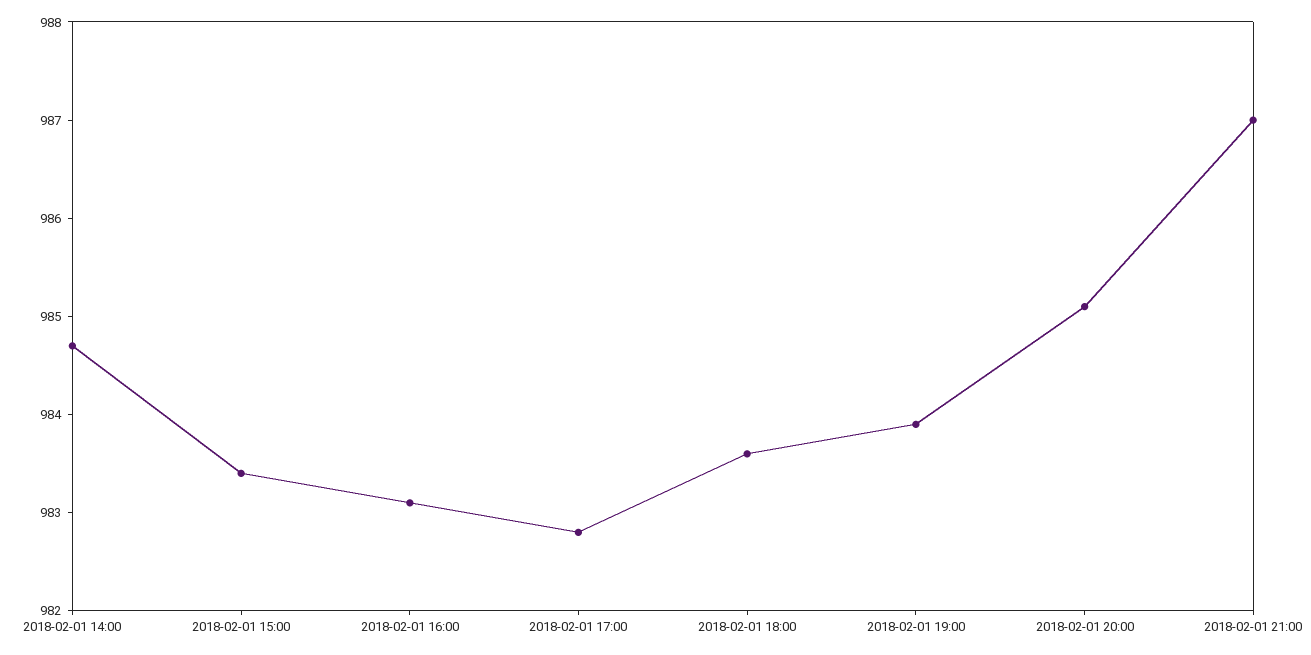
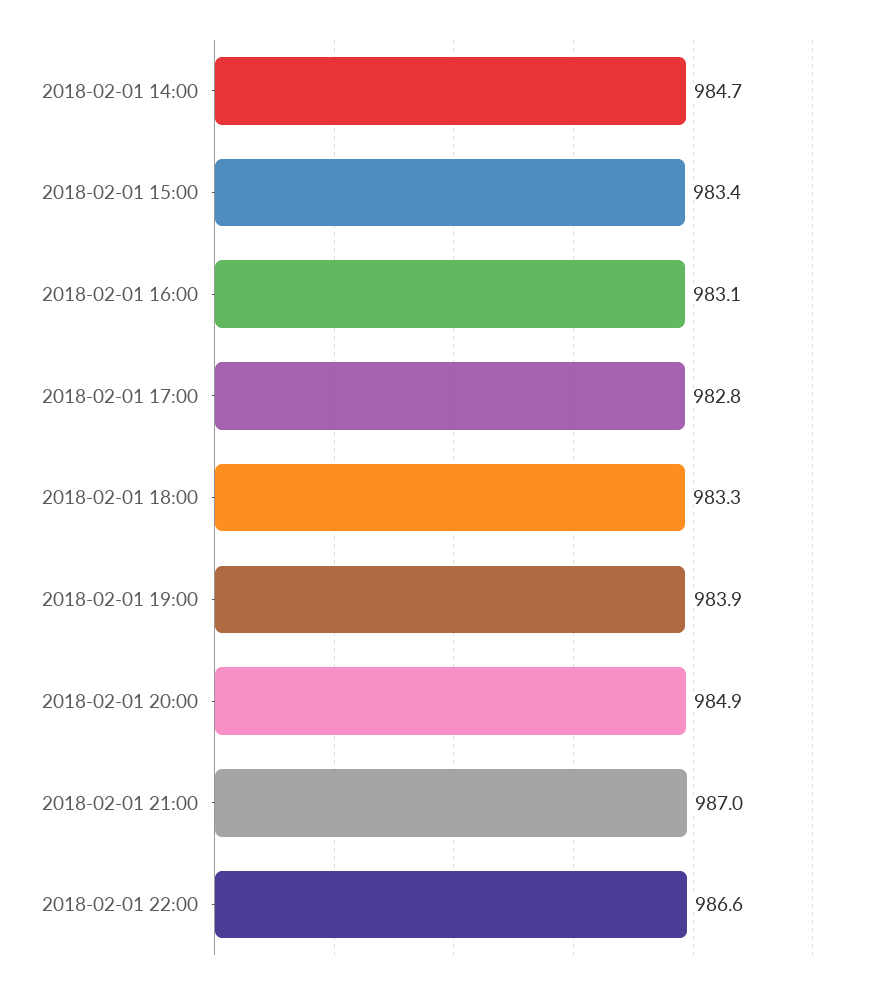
2018-02-01 18:00: 983.6 -> 983.3
2018-02-01 20:00: 985.1 -> 984.9
2018-02-01 22:00: none -> 986.6

